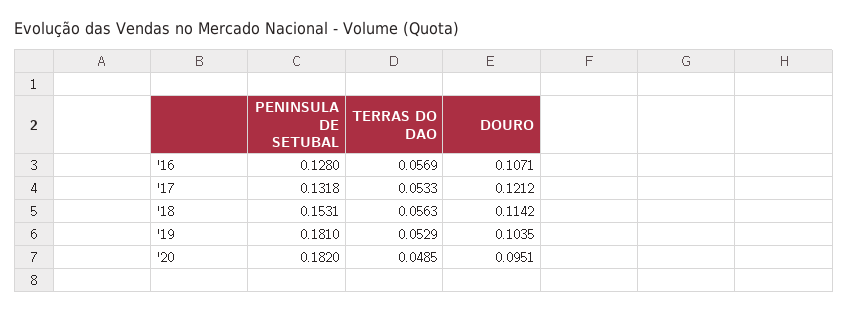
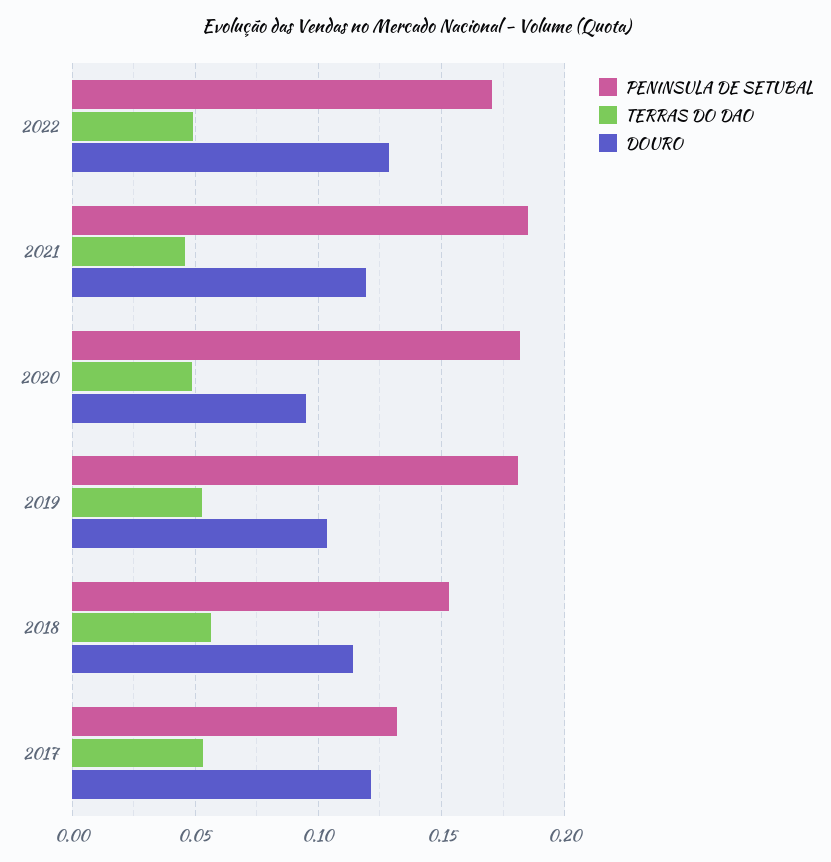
PENINSULA DE SETUBAL, '16: 0.128 -> none
TERRAS DO DAO, '16: 0.0569 -> none
DOURO, '16: 0.1071 -> none
PENINSULA DE SETUBAL, 2022: none -> 0.17
TERRAS DO DAO, 2022: none -> 0.05
DOURO, 2022: none -> 0.13
PENINSULA DE SETUBAL, 2021: none -> 0.185
TERRAS DO DAO, 2021: none -> 0.045
DOURO, 2021: none -> 0.12

